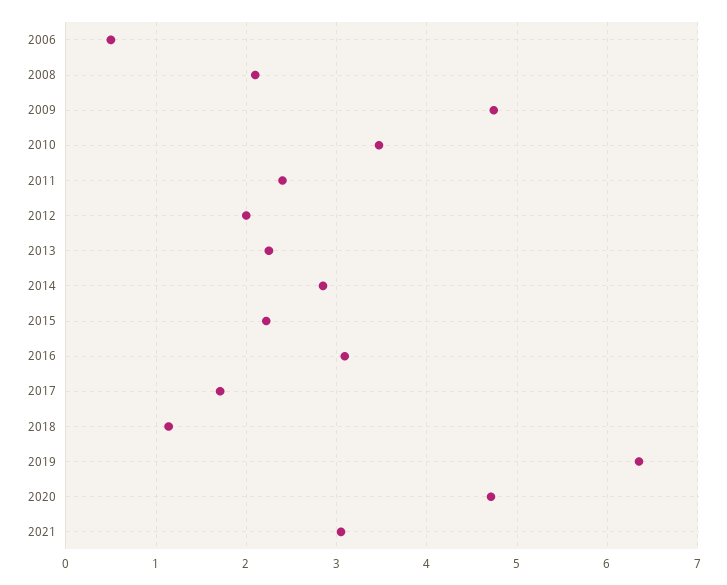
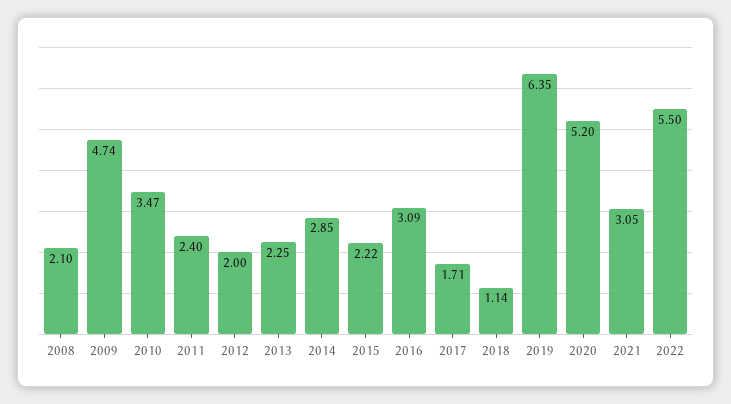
2006: 0.5 -> none
2020: 4.7 -> 5.2
2022: none -> 5.5

